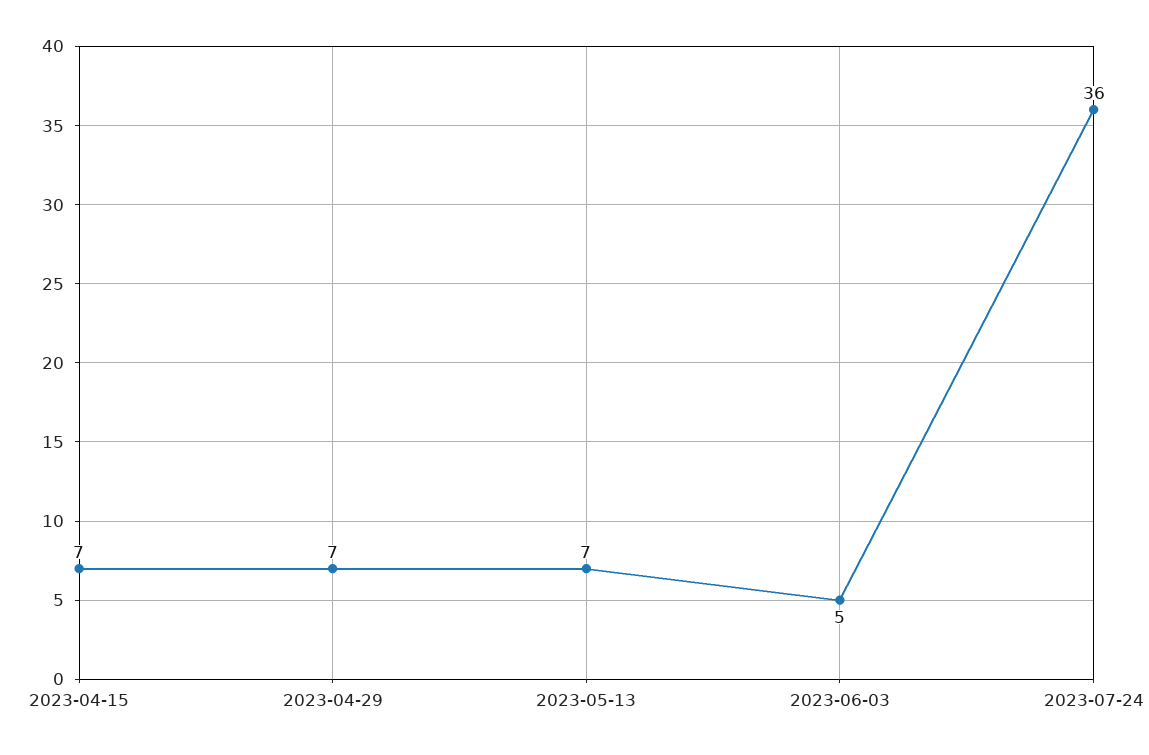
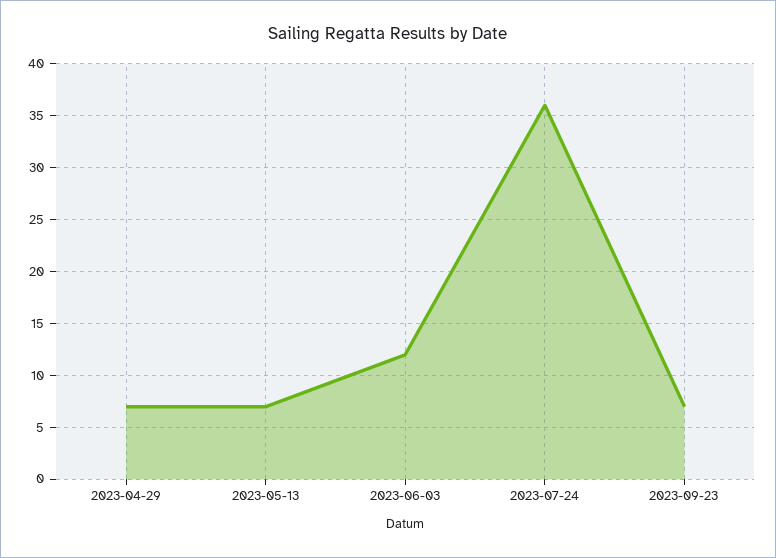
2023-04-15: 7 -> none
2023-06-03: 5 -> 12
2023-09-23: none -> 7

